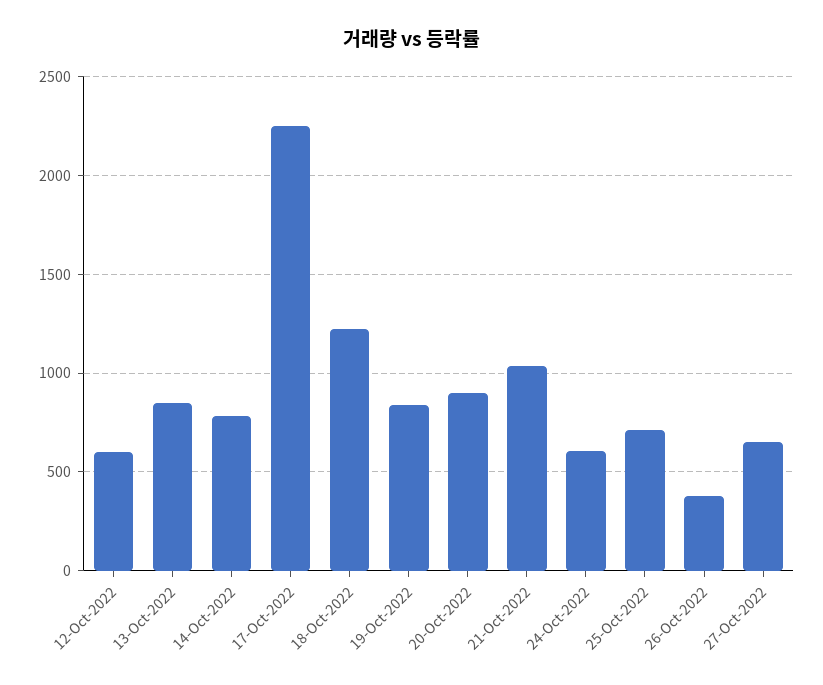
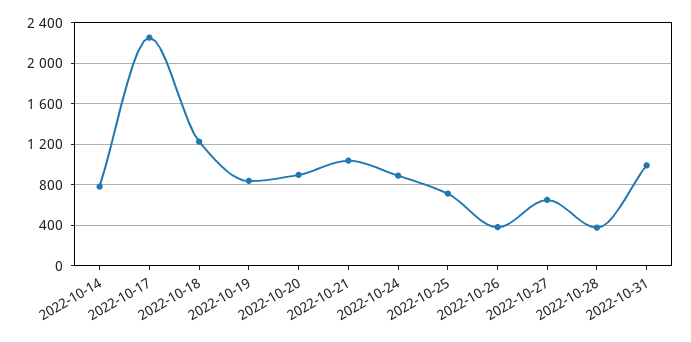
12-Oct-2022: 600 -> none
13-Oct-2022: 850 -> none
24-Oct-2022: 600 -> 900
2022-10-28: none -> 400
2022-10-31: none -> 1000

